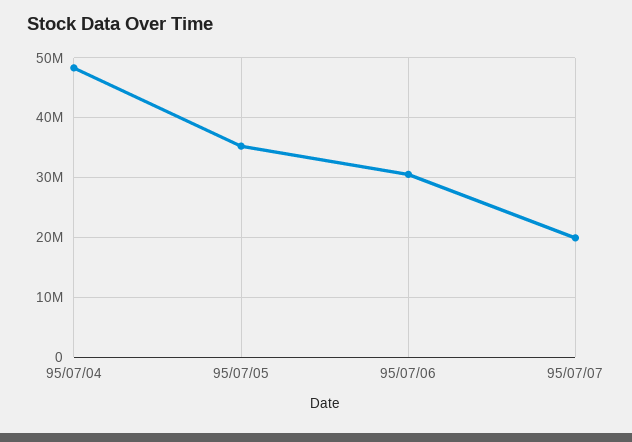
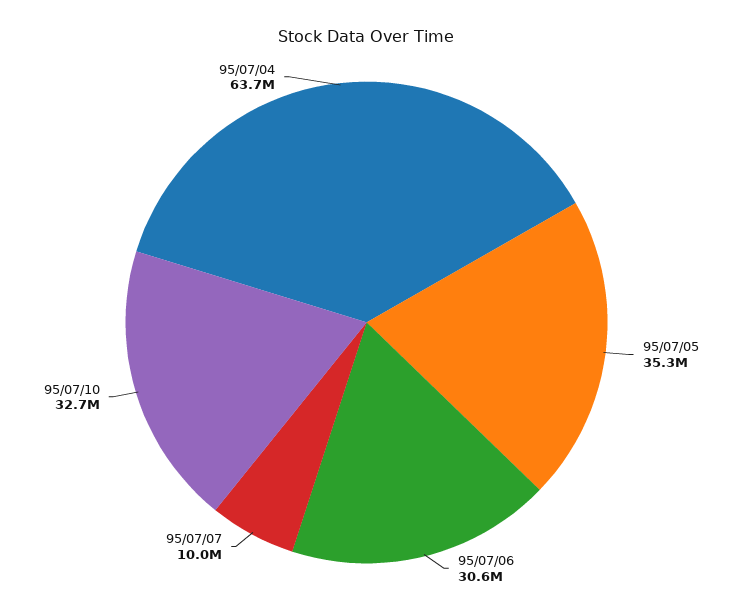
95/07/04: 48000000 -> 63700000
95/07/07: 20000000 -> 10000000
95/07/10: none -> 32700000

